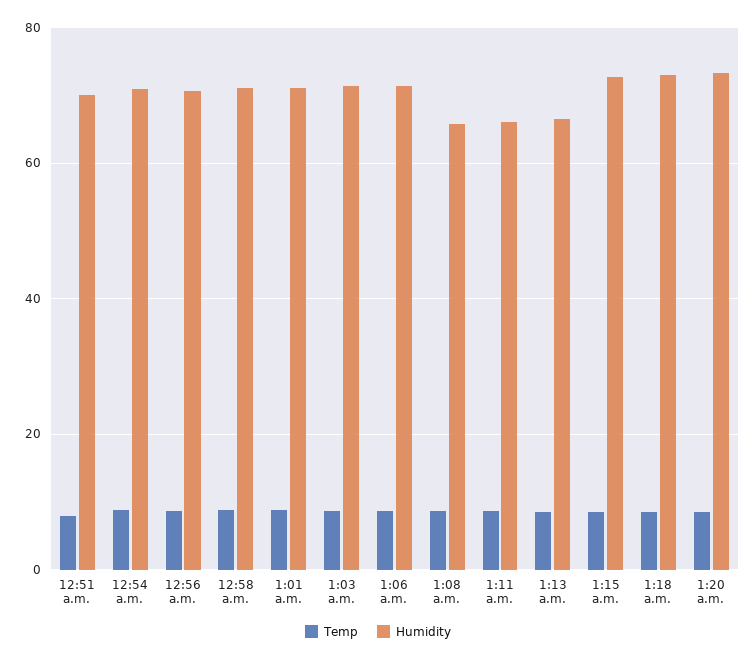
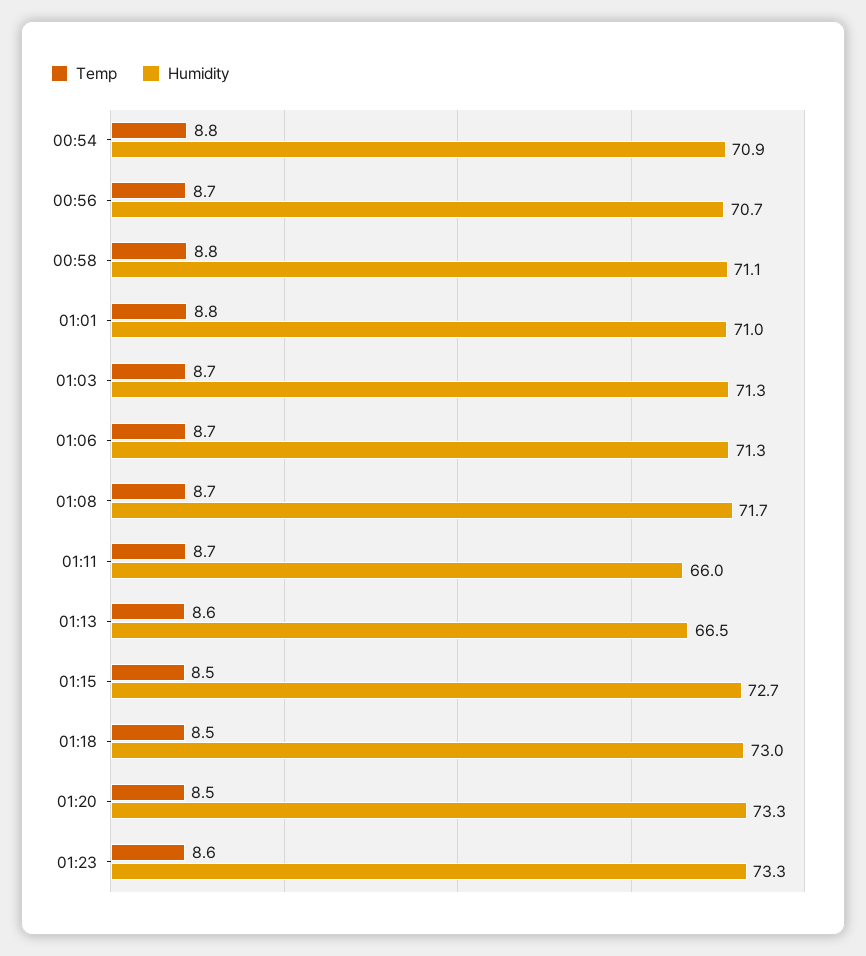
Temp, 12:51 a.m.: 8 -> none
Humidity, 12:51 a.m.: 70 -> none
Humidity, 1:08 a.m.: 66 -> 71.7
Temp, 01:23: none -> 8.6
Humidity, 01:23: none -> 73.3

